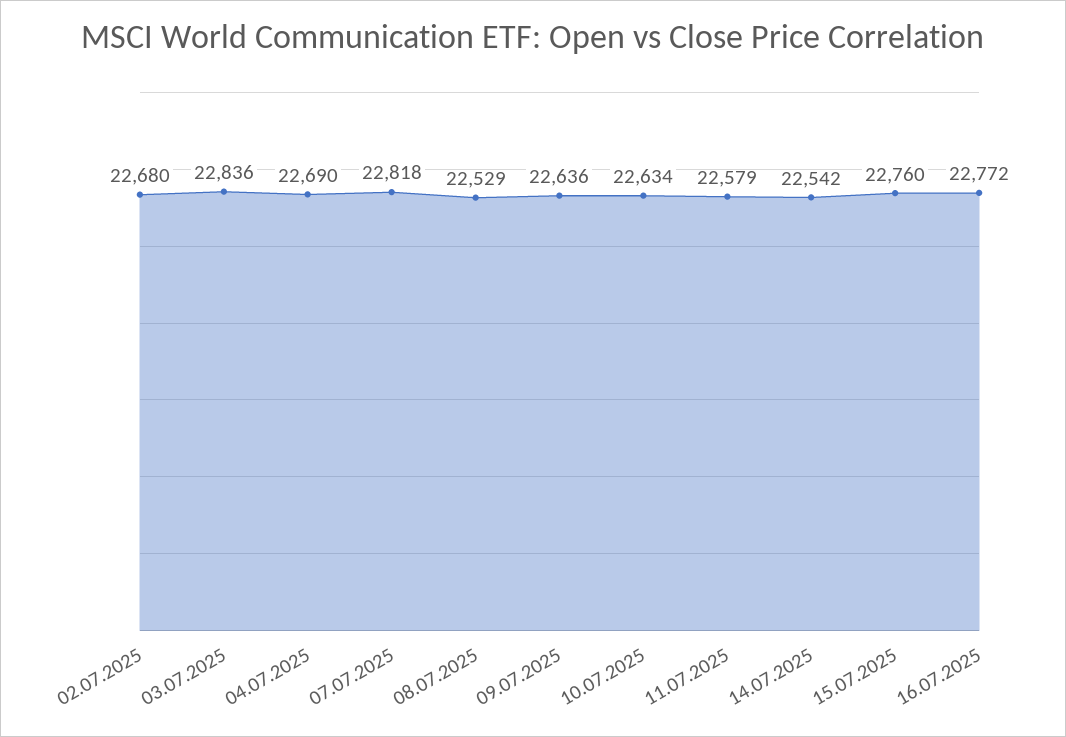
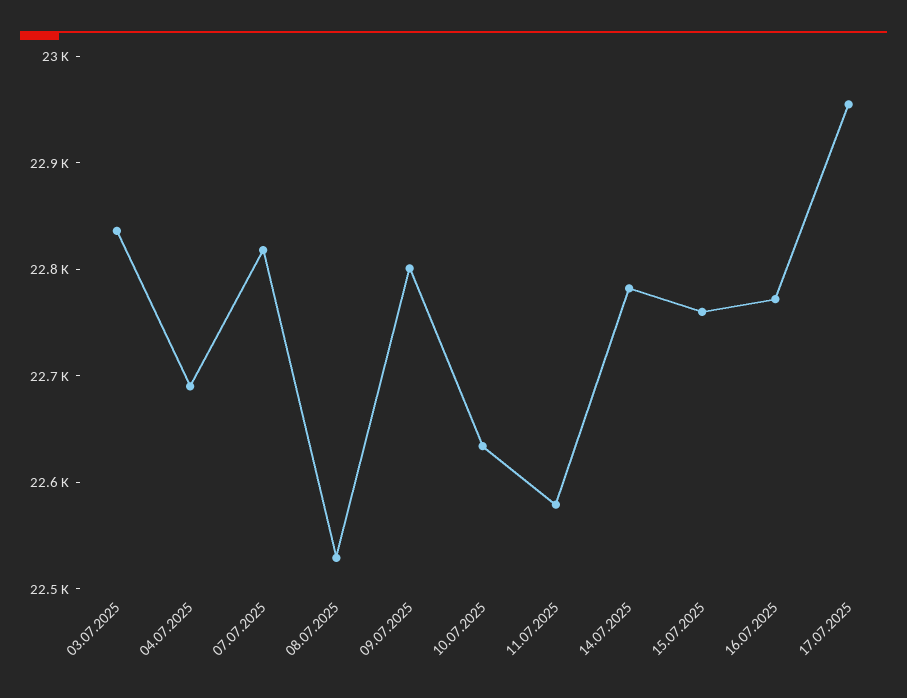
02.07.2025: 22680 -> none
09.07.2025: 22636 -> 22800
14.07.2025: 22542 -> 22780
17.07.2025: none -> 22960

